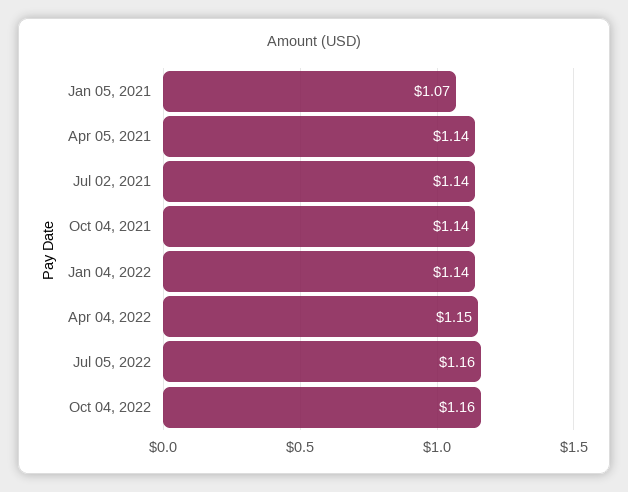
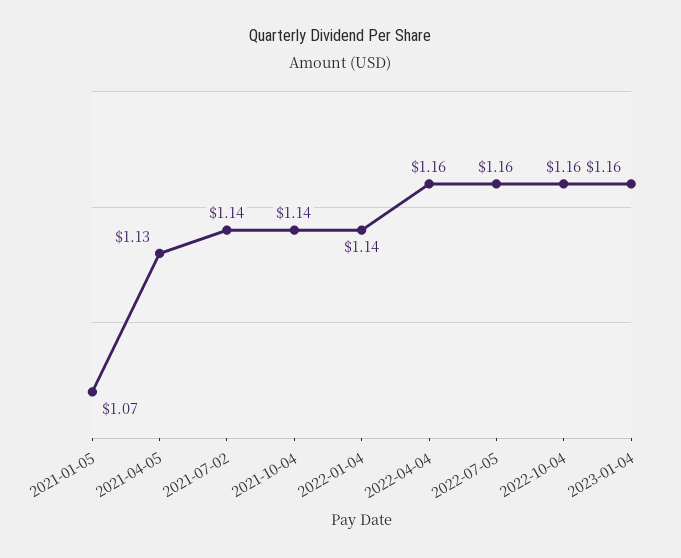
Apr 05, 2021: 1.14 -> 1.13
Apr 04, 2022: 1.15 -> 1.16
2023-01-04: none -> 1.16

